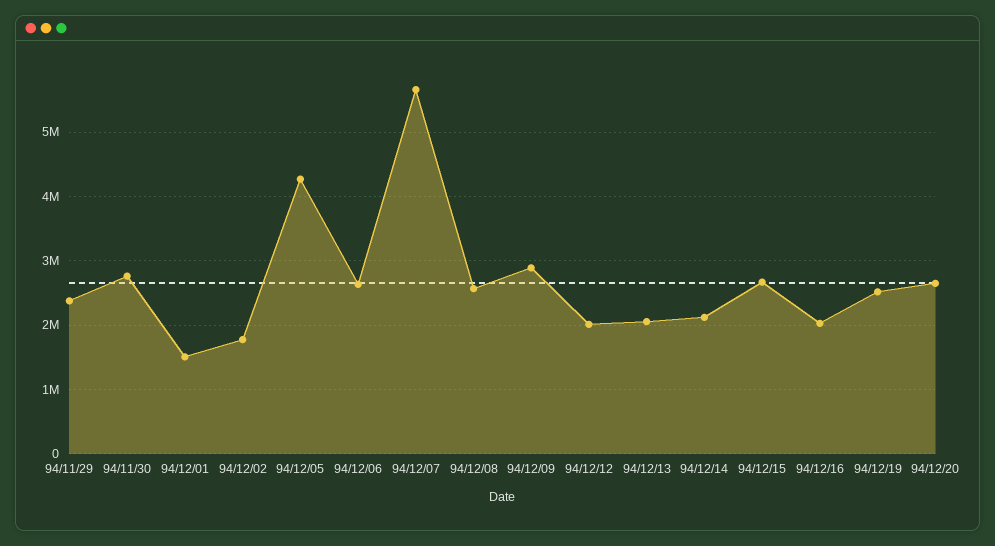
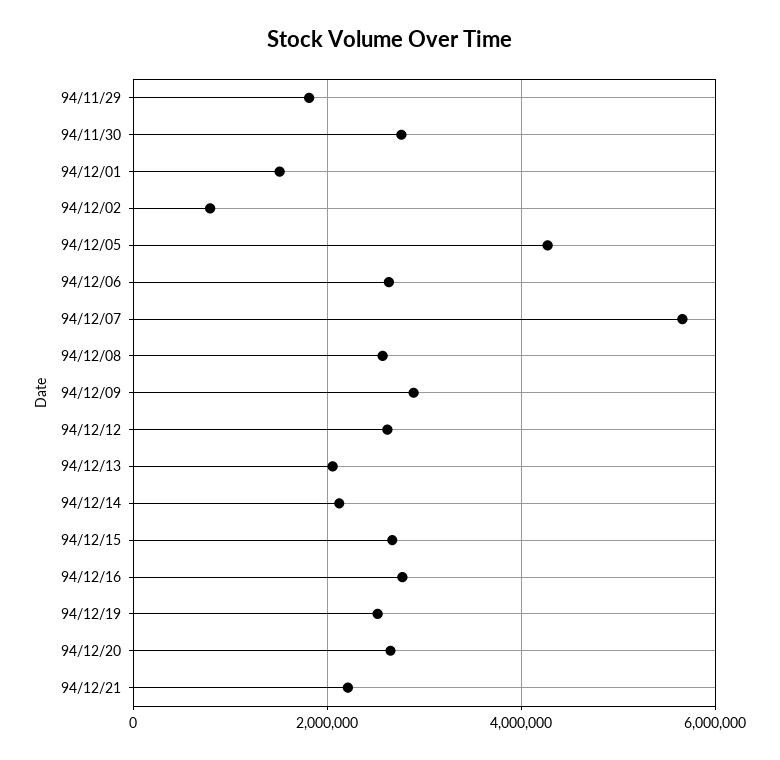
94/11/29: 2400000 -> 1800000
94/12/02: 1800000 -> 800000
94/12/12: 2000000 -> 2600000
94/12/16: 2000000 -> 2800000
94/12/21: none -> 2200000

